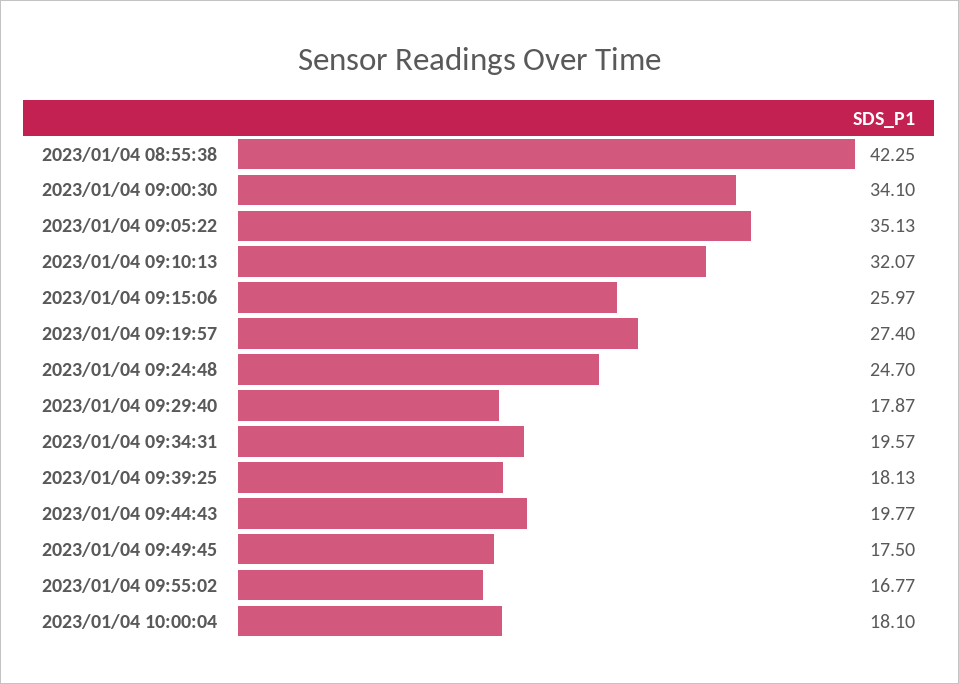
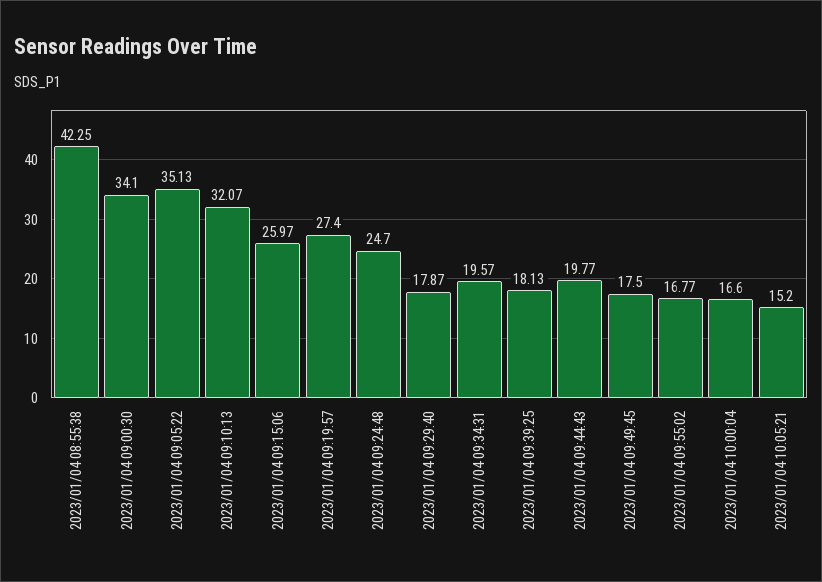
2023/01/04 10:00:04: 18.1 -> 16.6
2023/01/04 10:05:21: none -> 15.2

